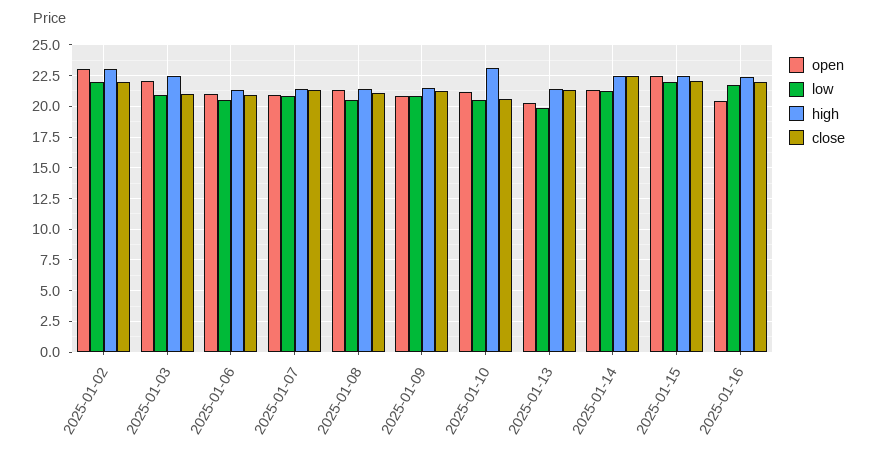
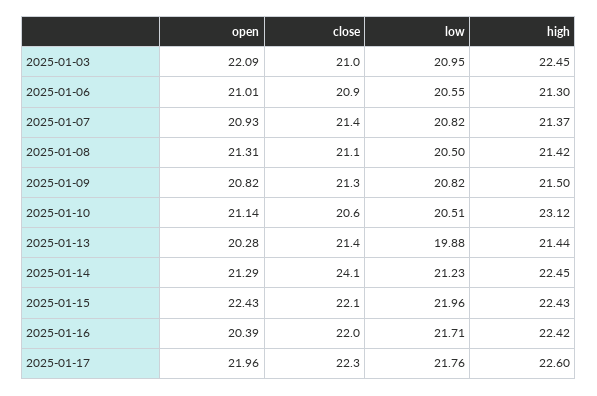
open, 2025-01-02: 23 -> none
low, 2025-01-02: 22 -> none
high, 2025-01-02: 23 -> none
close, 2025-01-02: 22 -> none
close, 2025-01-14: 22.5 -> 24.1
open, 2025-01-17: none -> 21.96
close, 2025-01-17: none -> 22.3
low, 2025-01-17: none -> 21.76
high, 2025-01-17: none -> 22.6

